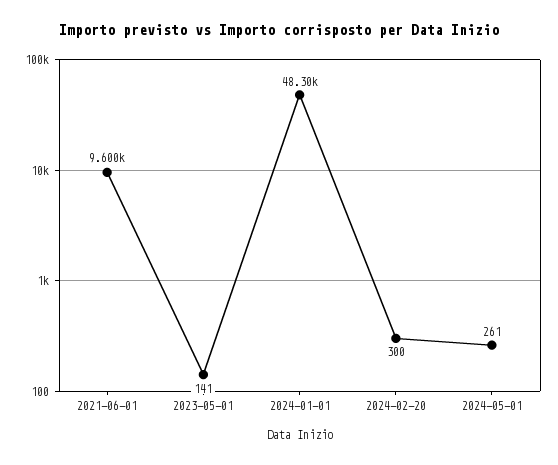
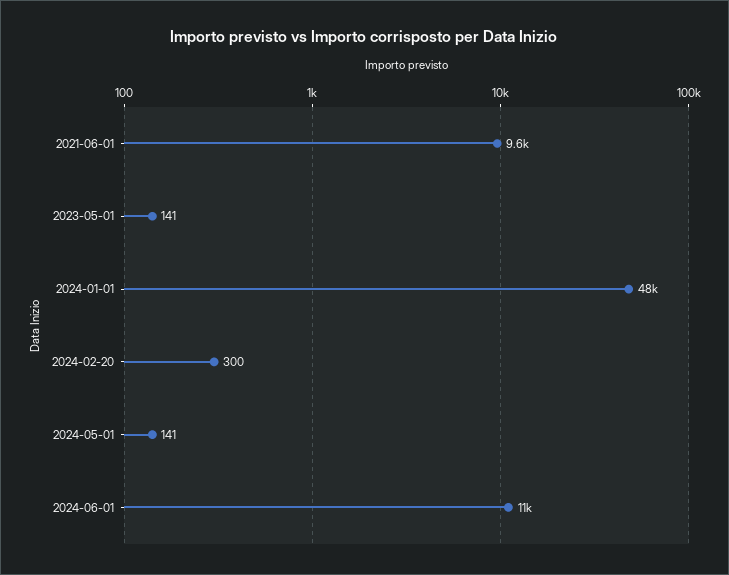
2024-05-01: 261 -> 141
2024-06-01: none -> 11000

